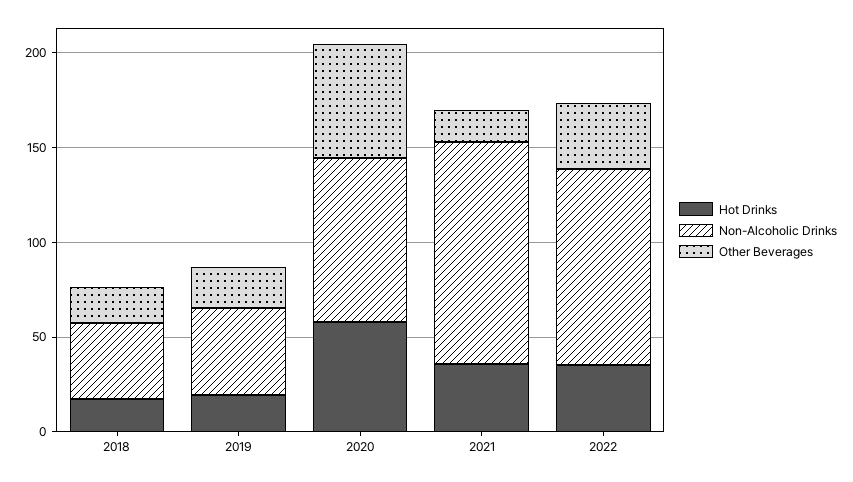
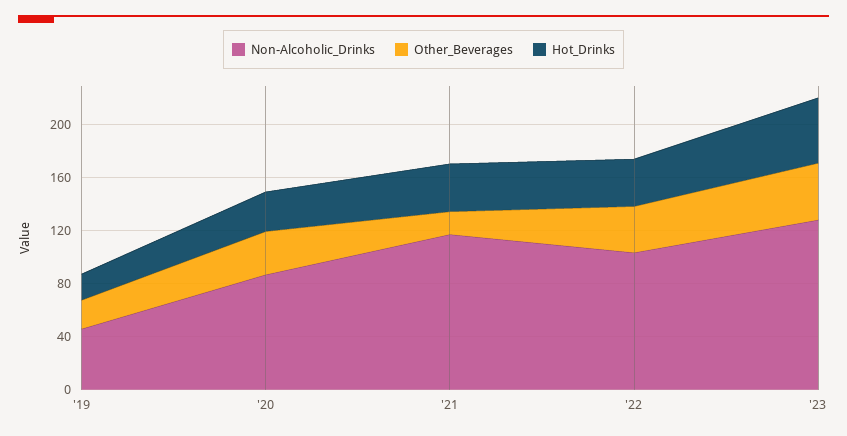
Hot Drinks, 2018: 20 -> none
Non-Alcoholic Drinks, 2018: 40 -> none
Other Beverages, 2018: 20 -> none
Hot Drinks, 2020: 60 -> 30
Other Beverages, 2020: 60 -> 30
Non-Alcoholic Drinks, '23: none -> 130
Other Beverages, '23: none -> 40
Hot Drinks, '23: none -> 50

